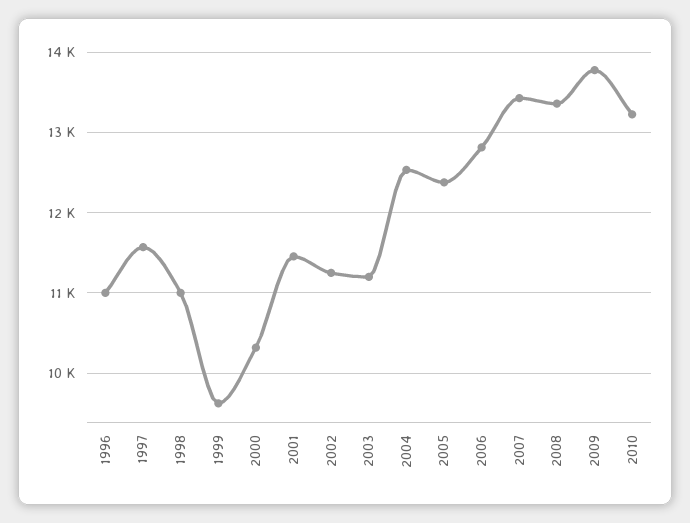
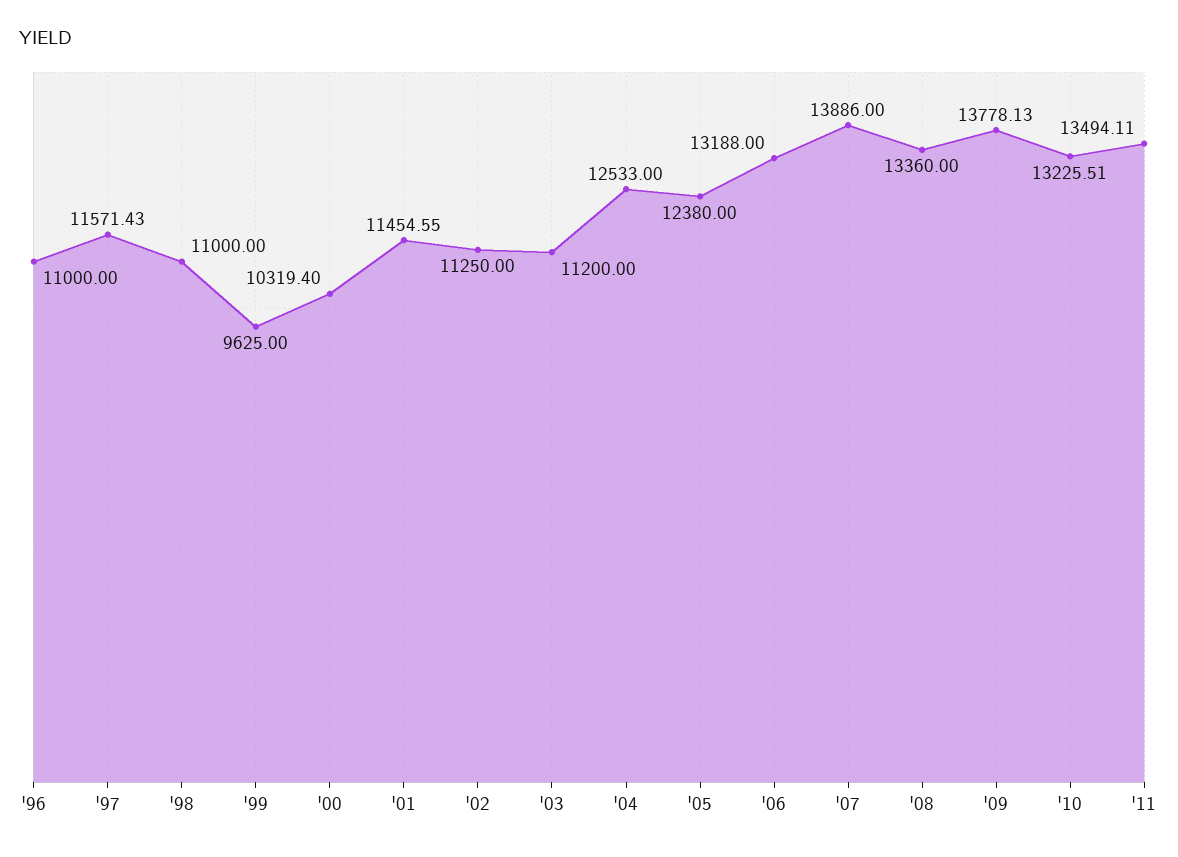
2006: 12800 -> 13188
2007: 13400 -> 13886
'11: none -> 13494.11

